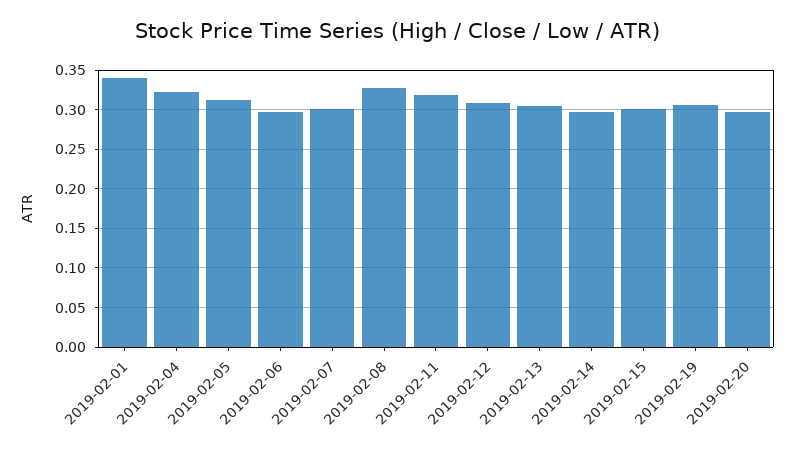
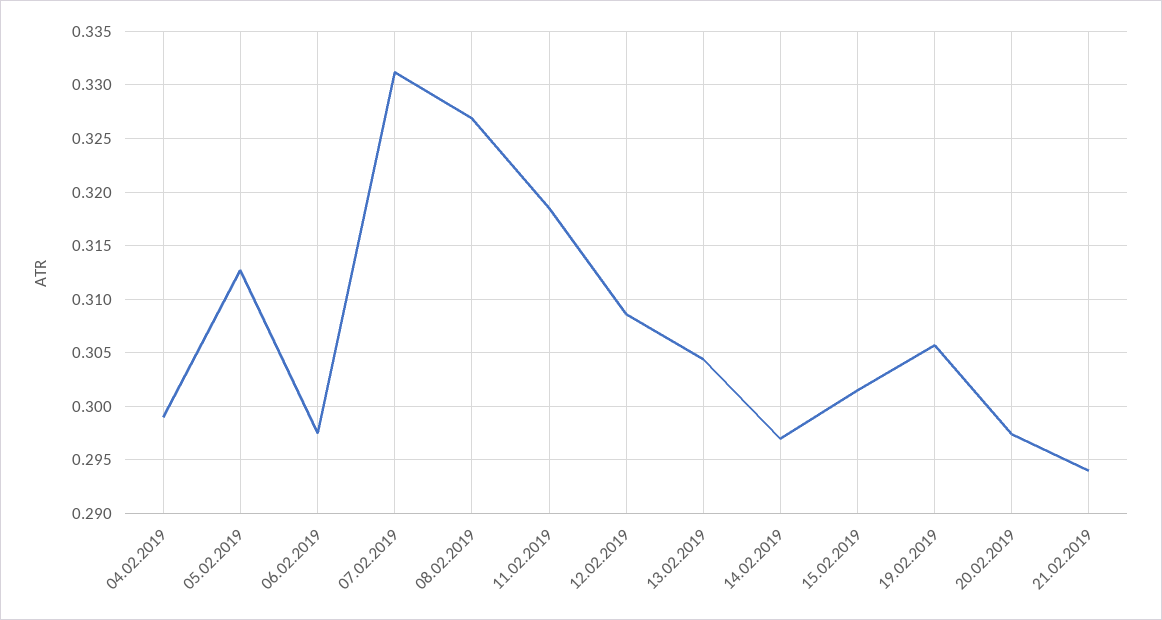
2019-02-01: 0.34 -> none
2019-02-04: 0.32 -> 0.299
2019-02-07: 0.3 -> 0.331
21.02.2019: none -> 0.294

